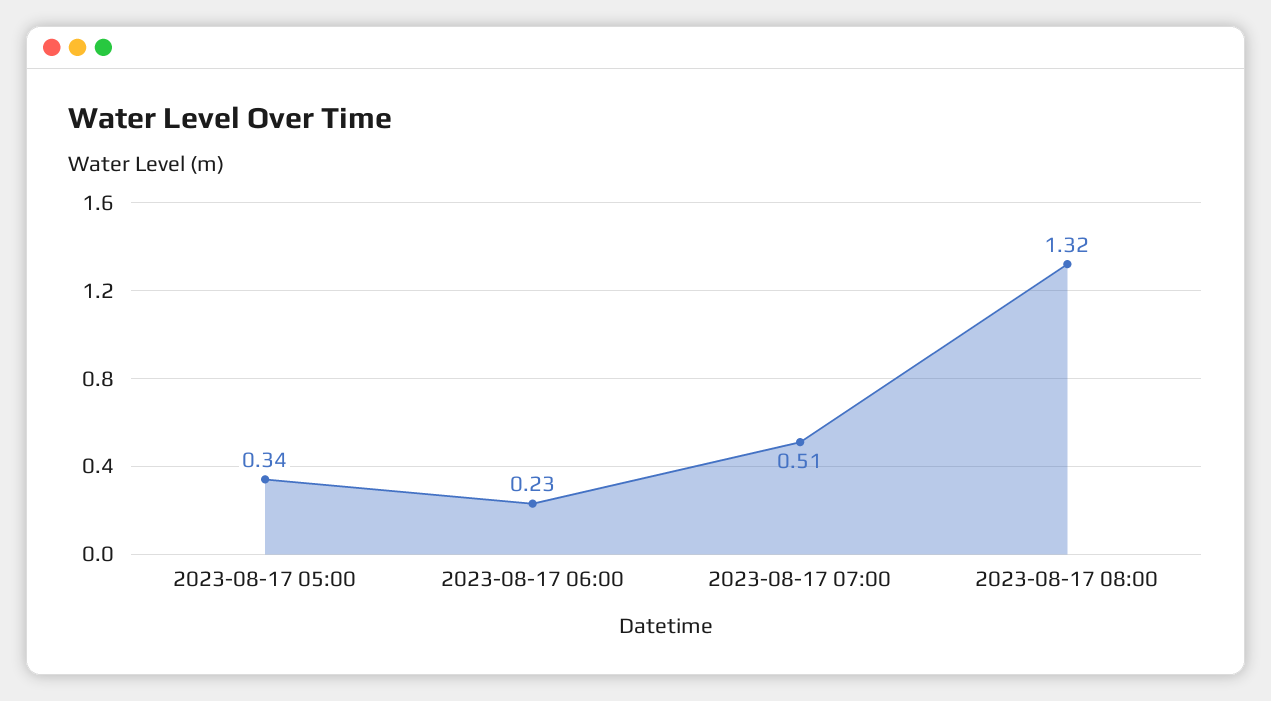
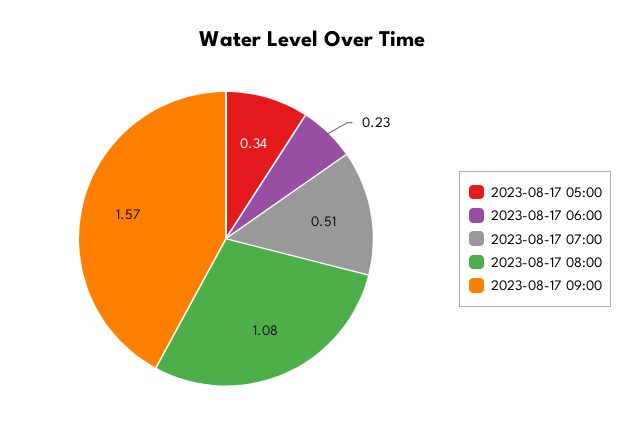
2023-08-17 08:00: 1.32 -> 1.08
2023-08-17 09:00: none -> 1.57

